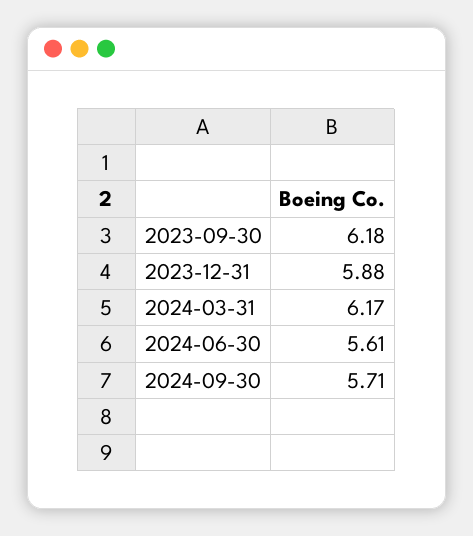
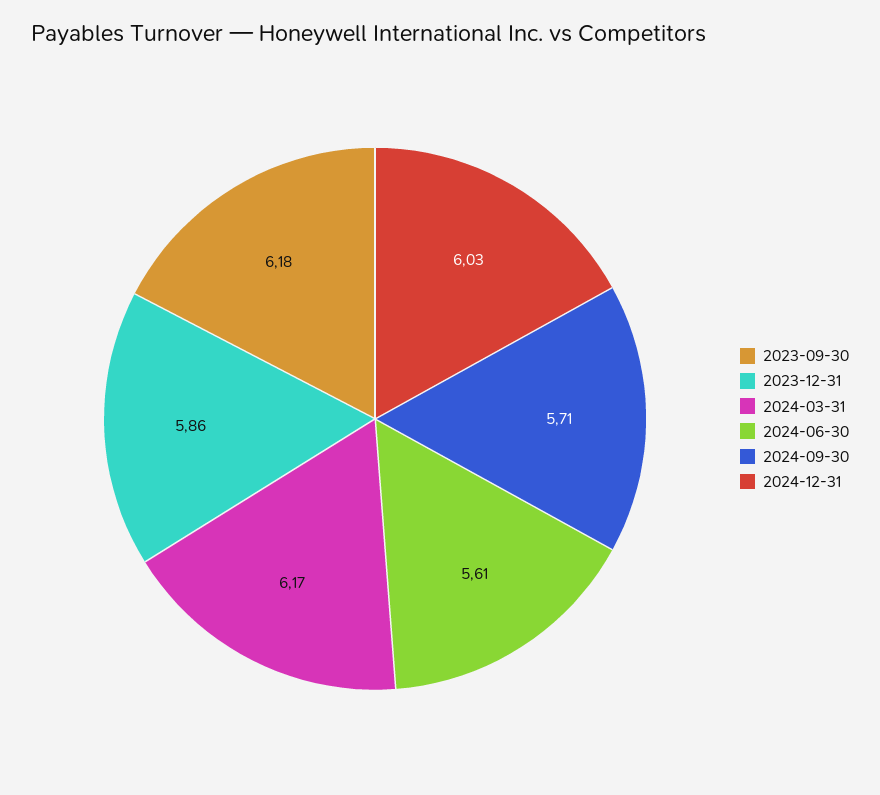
2023-12-31: 5.88 -> 5.86
2024-12-31: none -> 6.03

